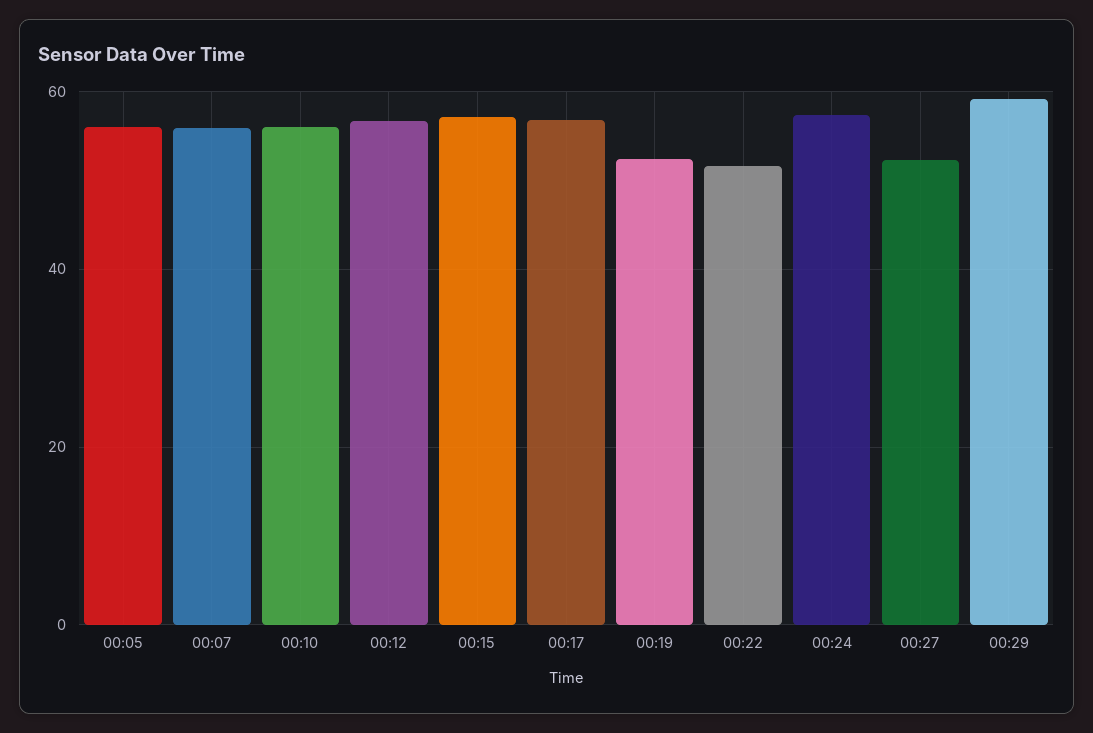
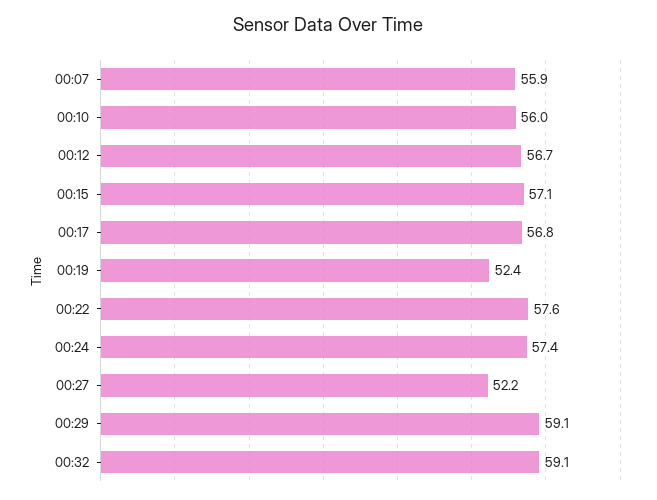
00:05: 56 -> none
00:22: 52 -> 57.6
00:32: none -> 59.1

